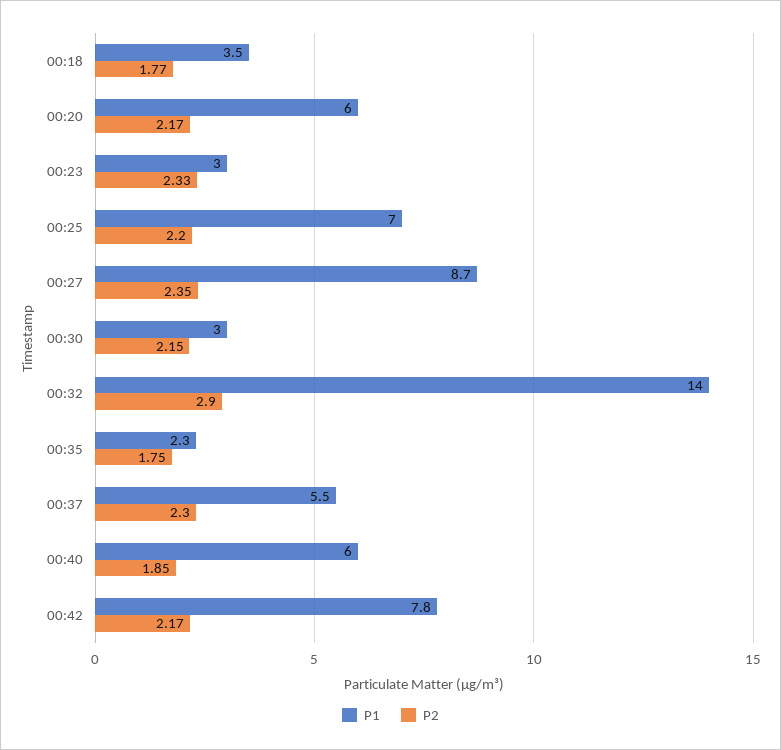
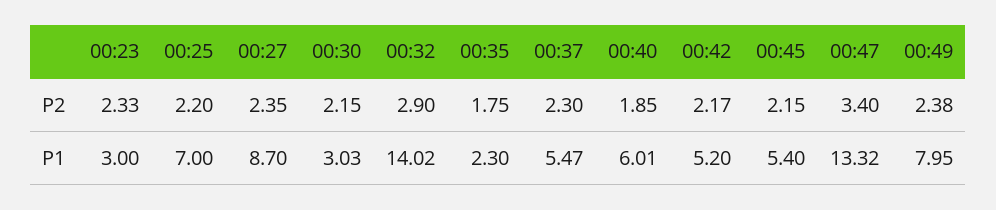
P1, 00:18: 3.5 -> none
P2, 00:18: 1.77 -> none
P1, 00:20: 6 -> none
P2, 00:20: 2.17 -> none
P1, 00:42: 7.8 -> 5.2
P2, 00:45: none -> 2.15
P2, 00:47: none -> 3.4
P2, 00:49: none -> 2.38
P1, 00:45: none -> 5.4
P1, 00:47: none -> 13.32
P1, 00:49: none -> 7.95

